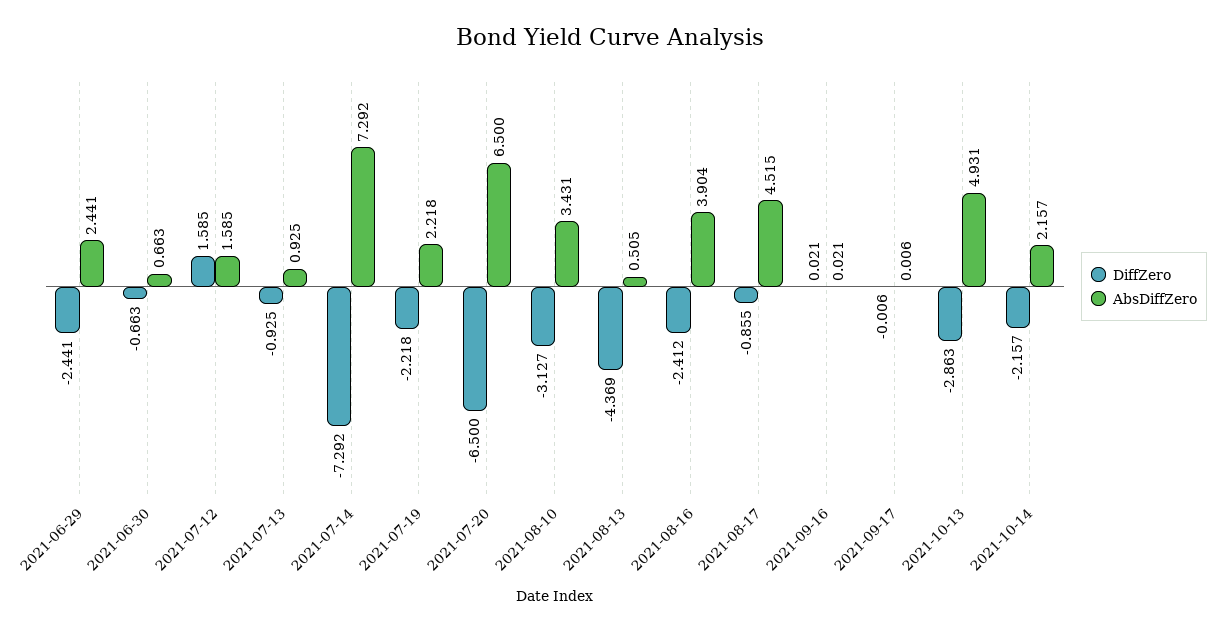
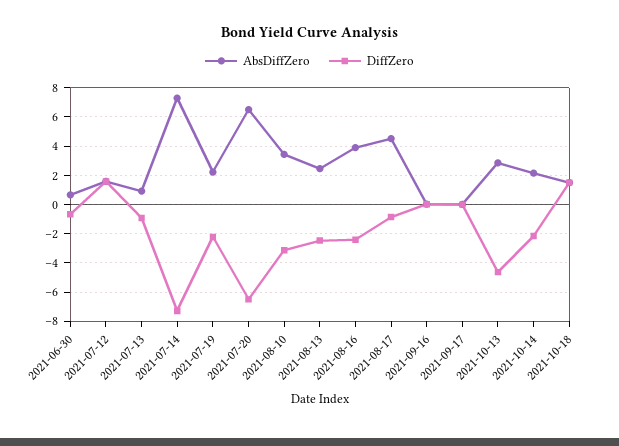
DiffZero, 2021-06-29: -2.441 -> none
AbsDiffZero, 2021-06-29: 2.441 -> none
DiffZero, 2021-08-13: -4.369 -> -2.5
AbsDiffZero, 2021-08-13: 0.505 -> 2.5
DiffZero, 2021-10-13: -2.863 -> -4.5
AbsDiffZero, 2021-10-13: 4.931 -> 3
AbsDiffZero, 2021-10-18: none -> 1.5
DiffZero, 2021-10-18: none -> 1.5

